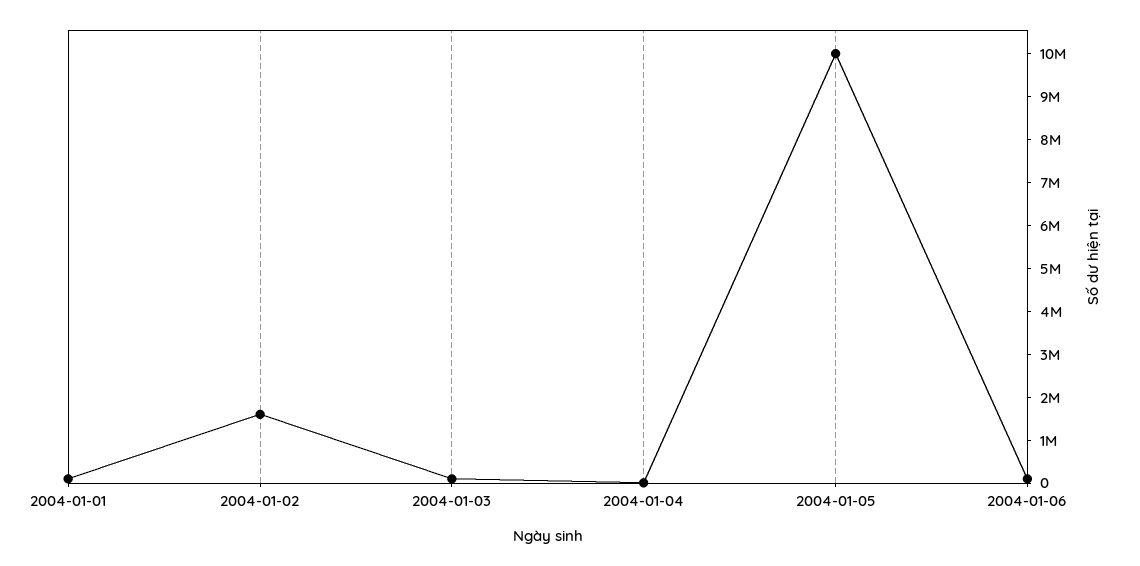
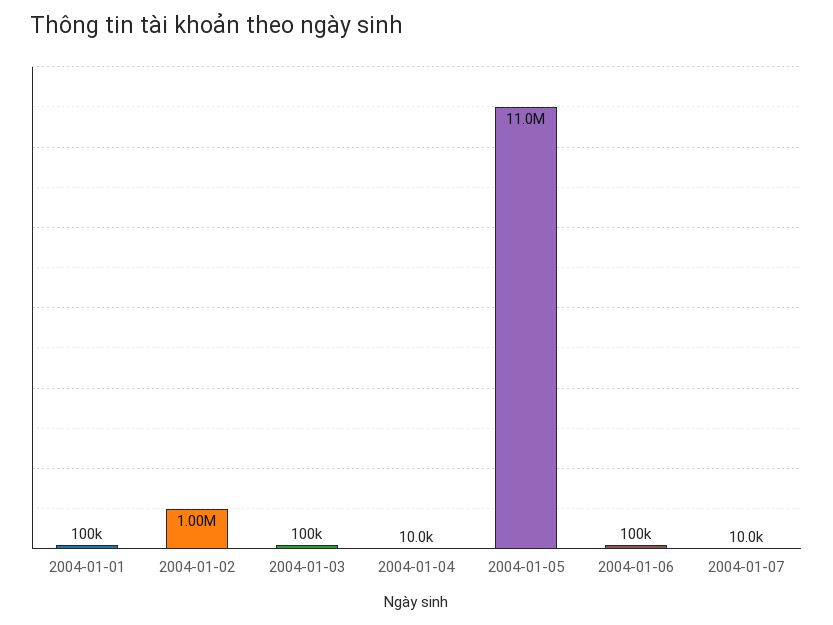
2004-01-02: 1600000 -> 1000000
2004-01-05: 10000000 -> 11000000
2004-01-07: none -> 10000

